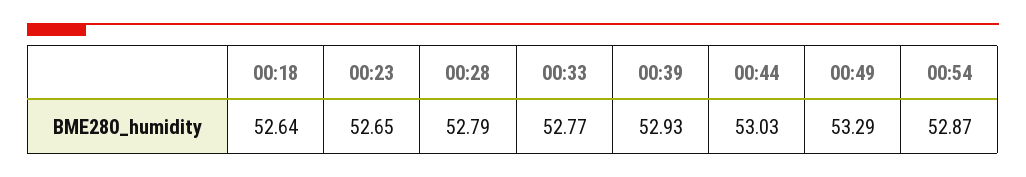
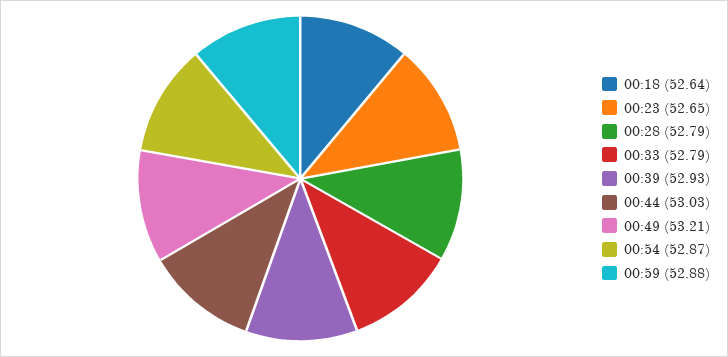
00:33: 52.77 -> 52.79
00:49: 53.29 -> 53.21
00:59: none -> 52.88

